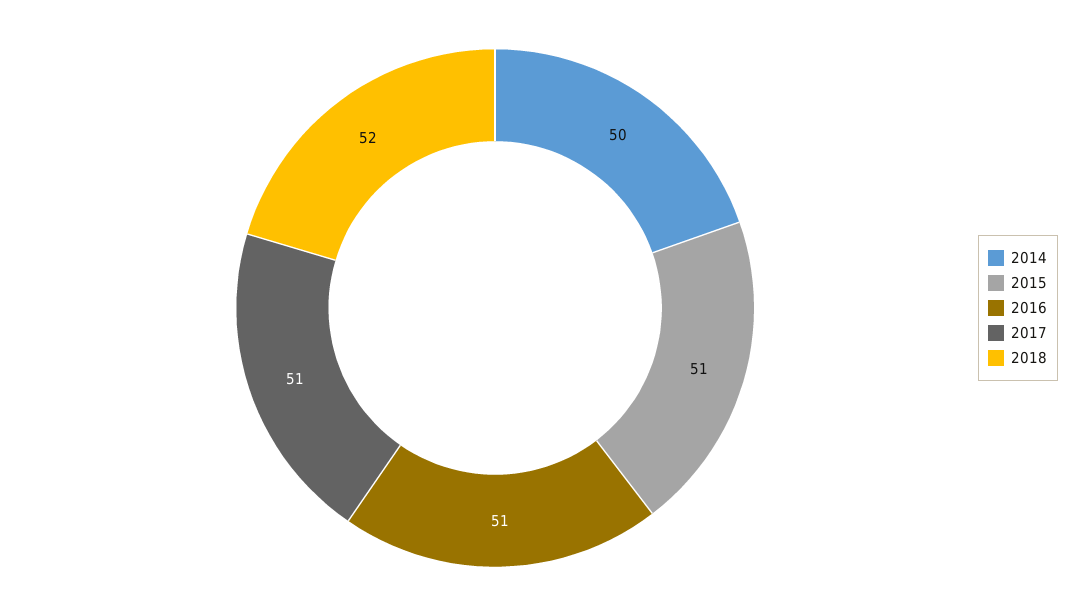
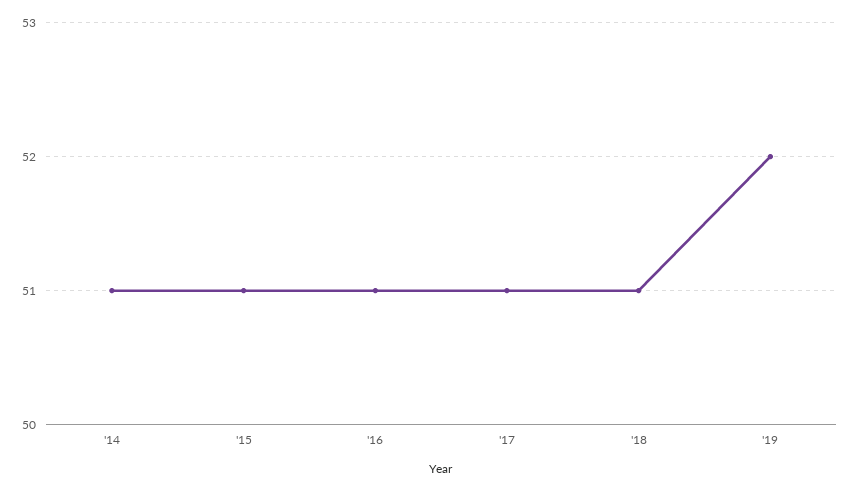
2014: 50 -> 51
2018: 52 -> 51
'19: none -> 52

